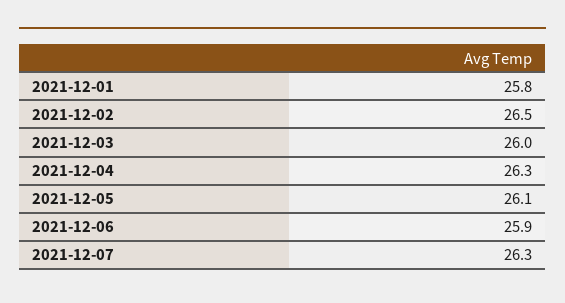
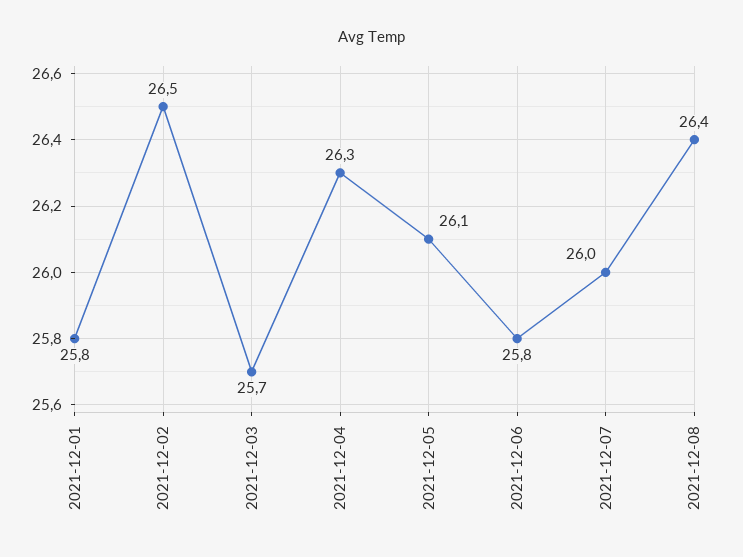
2021-12-03: 26 -> 25.7
2021-12-06: 25.9 -> 25.8
2021-12-07: 26.3 -> 26
2021-12-08: none -> 26.4

